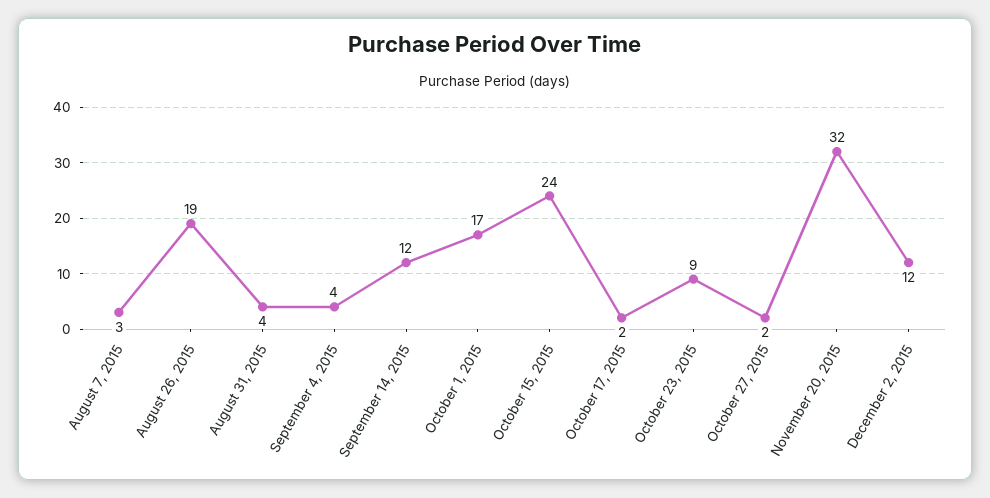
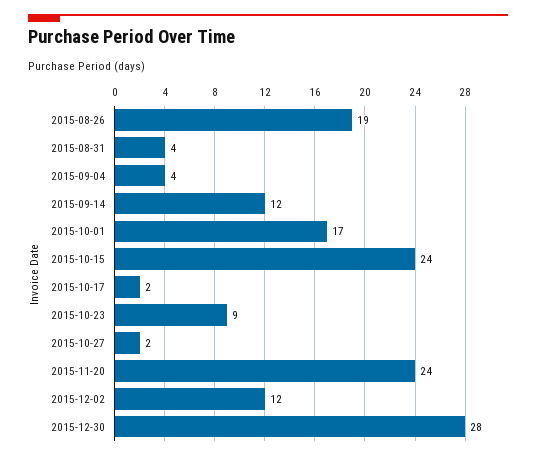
August 7, 2015: 3 -> none
November 20, 2015: 32 -> 24
2015-12-30: none -> 28

